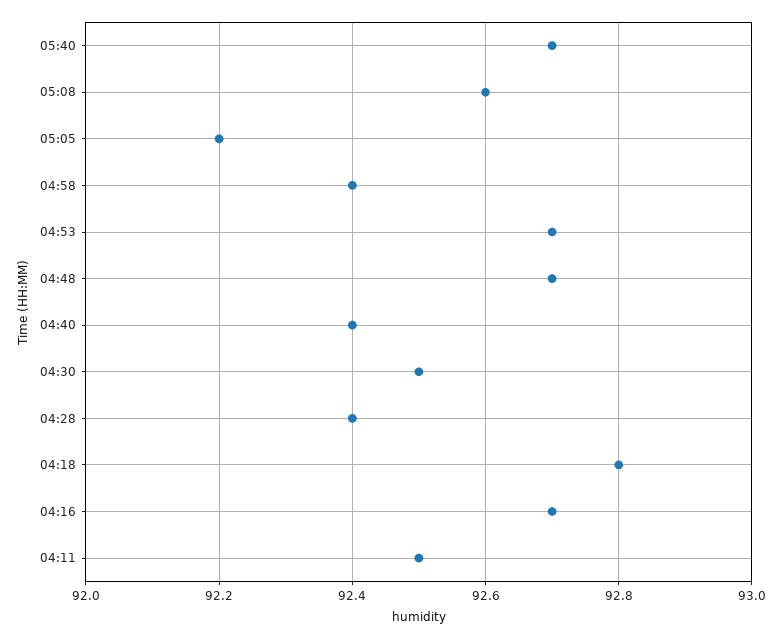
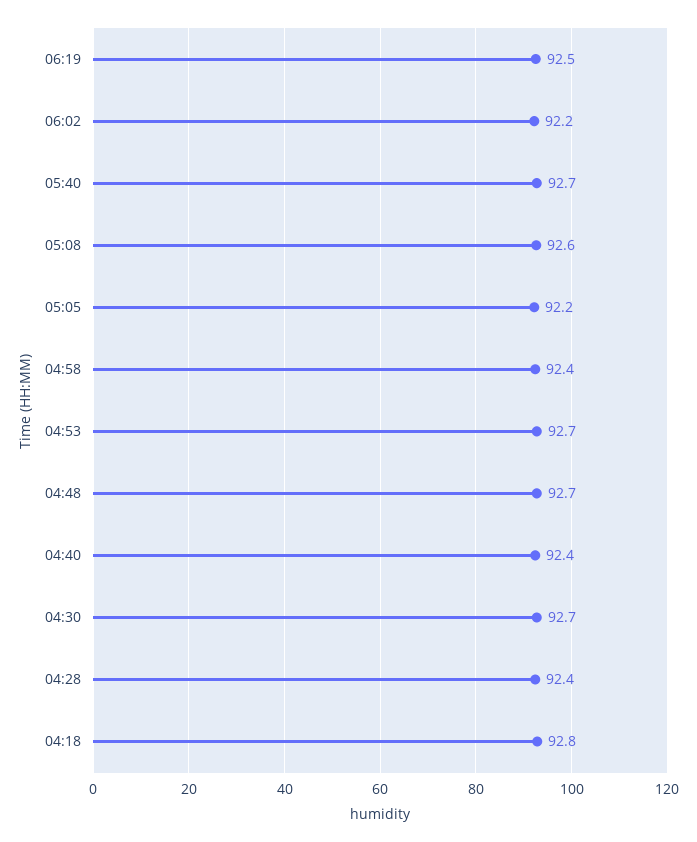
04:30: 92.5 -> 92.7
04:16: 92.7 -> none
04:11: 92.5 -> none
06:19: none -> 92.5
06:02: none -> 92.2

